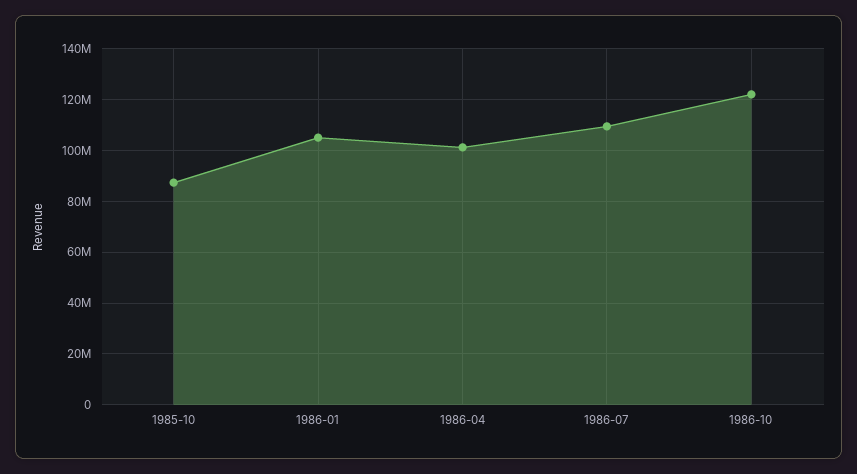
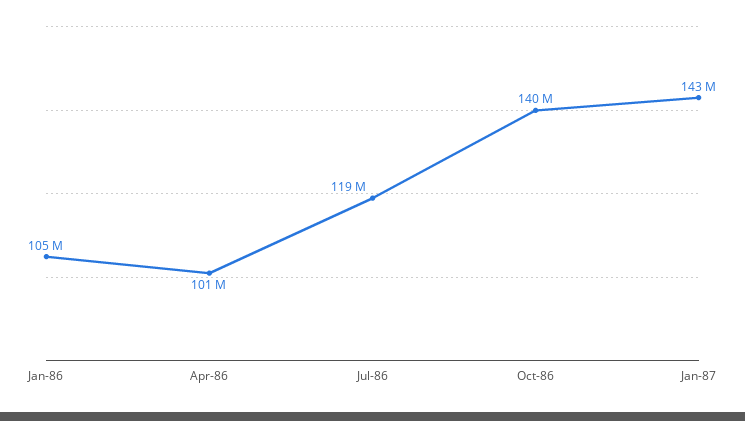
1985-10: 87500000 -> none
1986-07: 110000000 -> 119000000
1986-10: 122500000 -> 140000000
Jan-87: none -> 143000000

